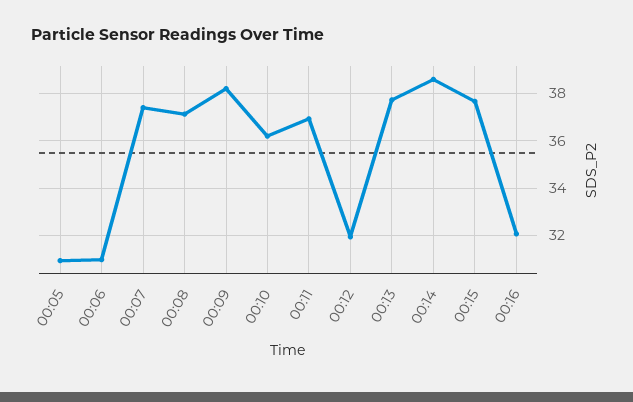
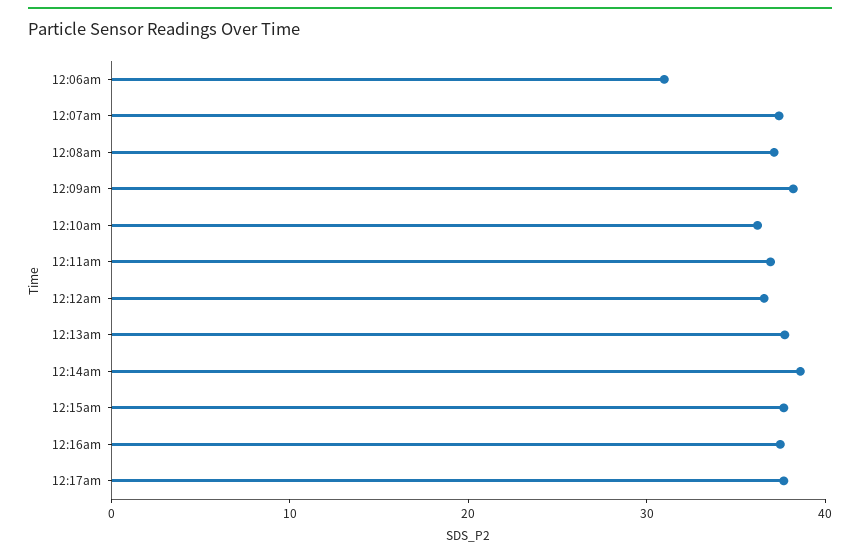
00:05: 31 -> none
00:12: 32 -> 36
00:16: 32 -> 38
12:17am: none -> 38

